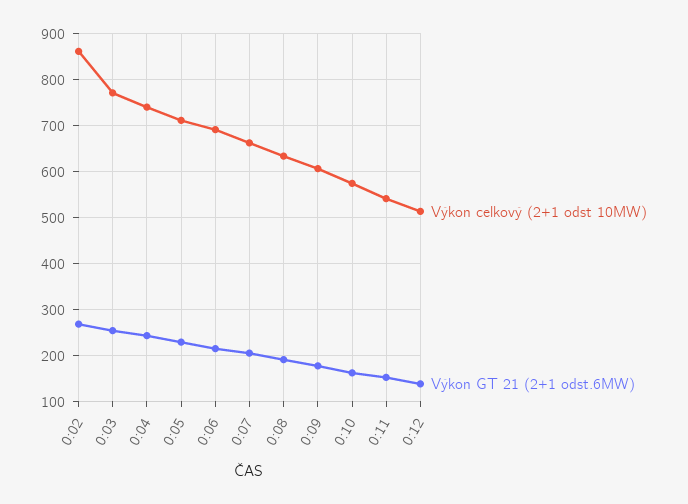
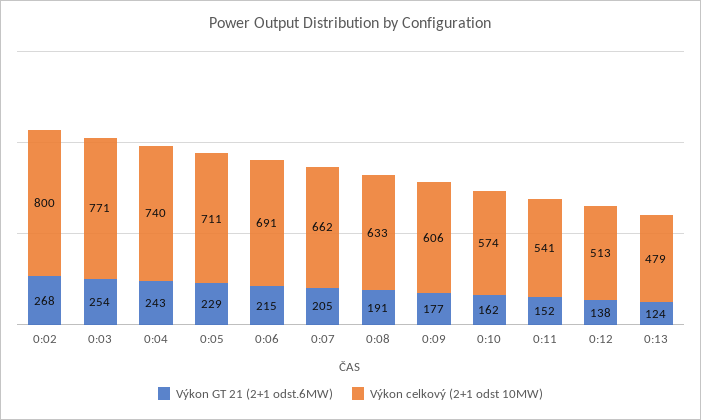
Výkon celkový (2+1 odst 10MW), 0:02: 860 -> 800
Výkon GT 21 (2+1 odst.6MW), 0:13: none -> 124
Výkon celkový (2+1 odst 10MW), 0:13: none -> 479

